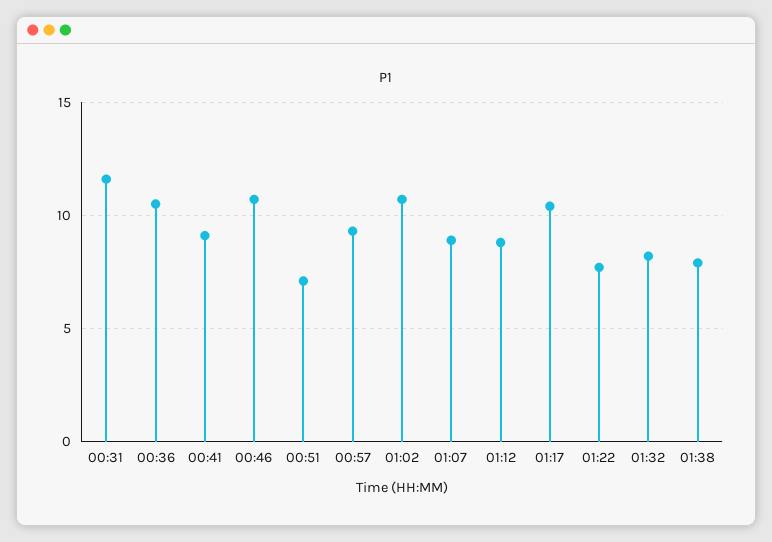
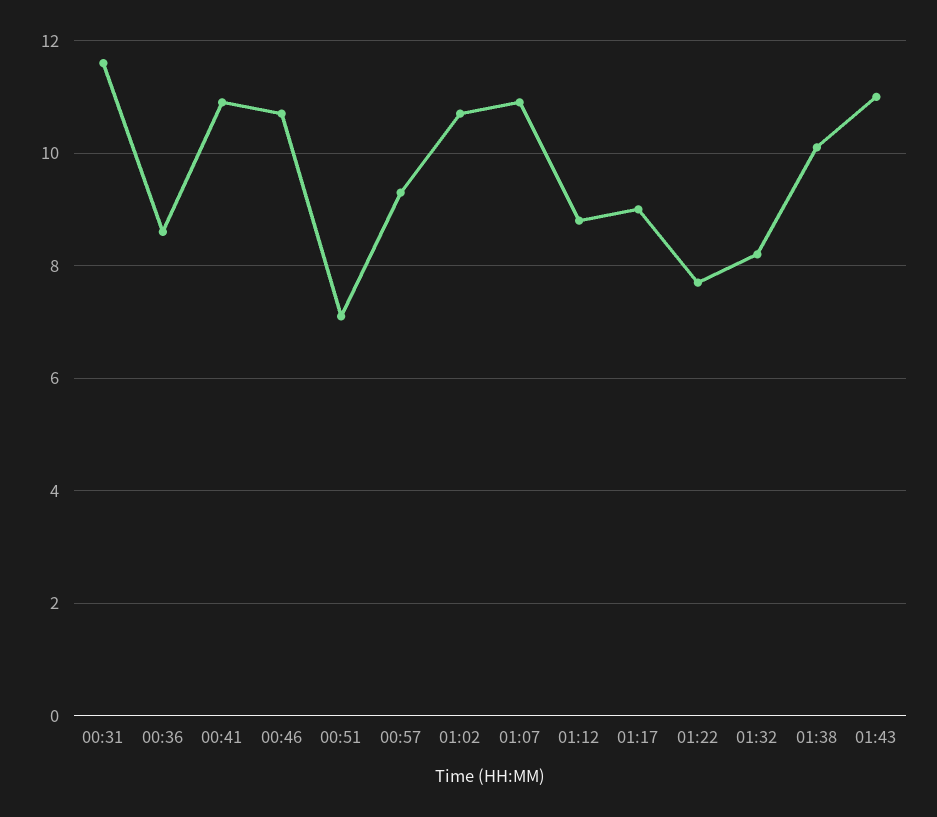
00:36: 10.5 -> 8.5
00:41: 9 -> 11
01:07: 9 -> 11
01:17: 10.5 -> 9
01:38: 8 -> 10
01:43: none -> 11

